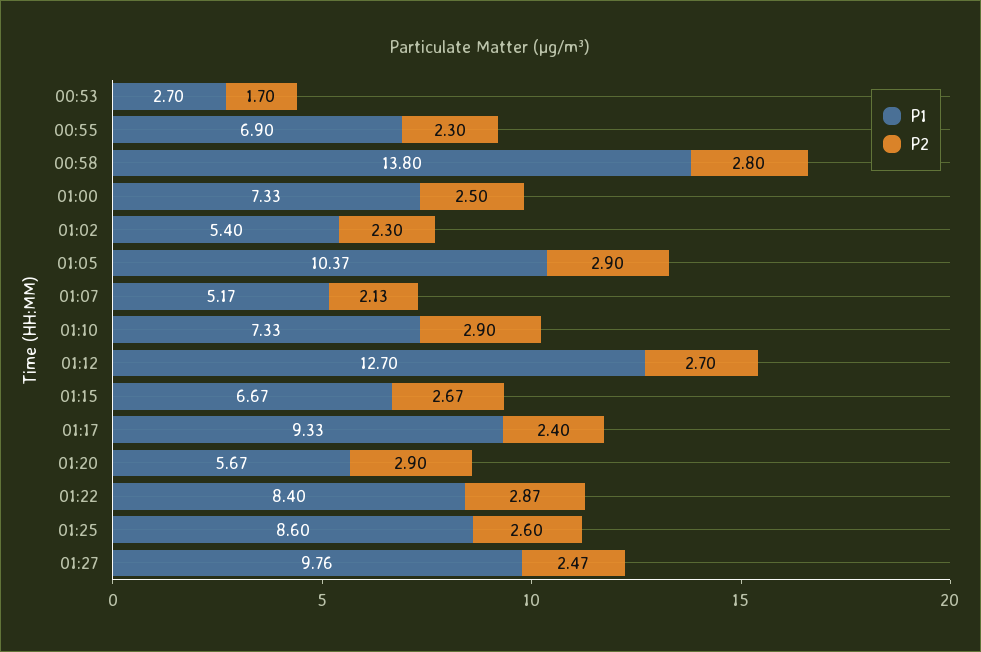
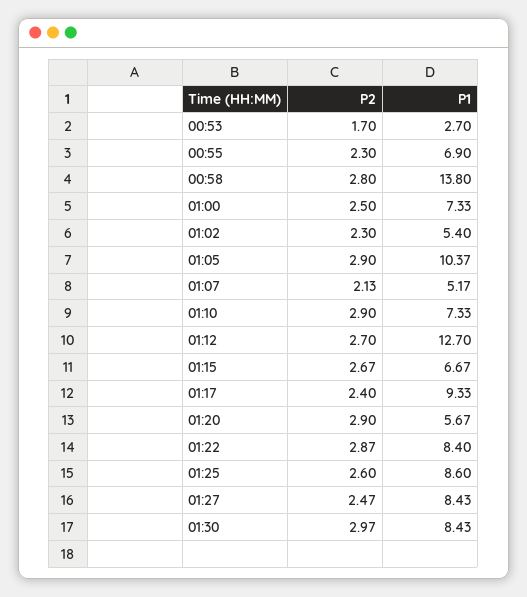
P1, 01:27: 9.76 -> 8.43
P2, 01:30: none -> 2.97
P1, 01:30: none -> 8.43

